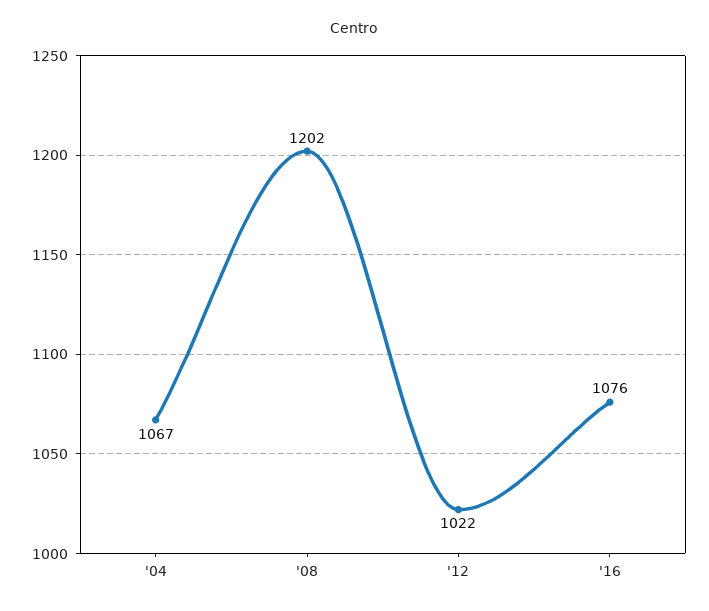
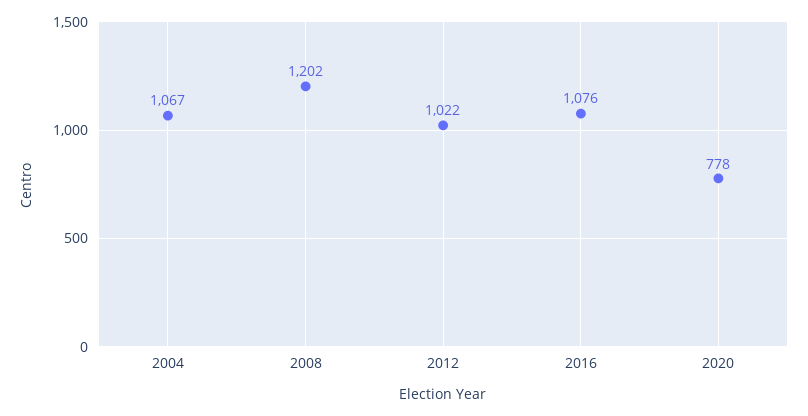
2020: none -> 778

